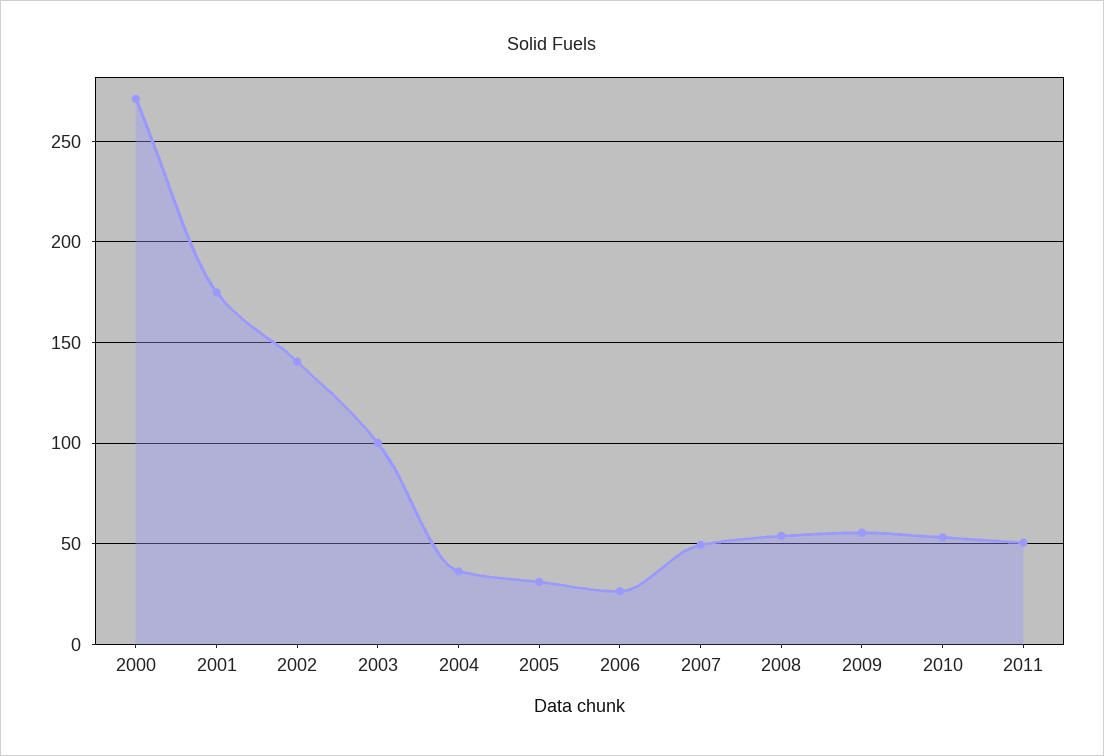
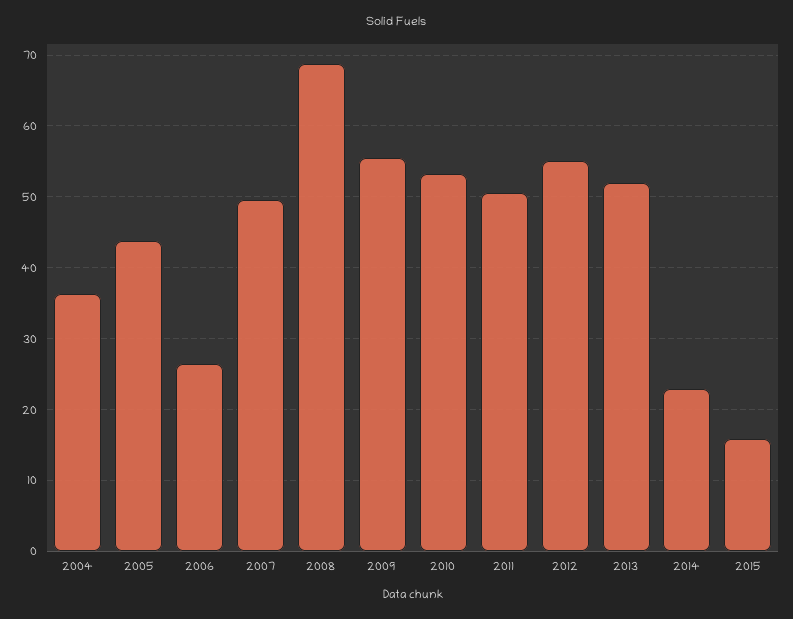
2000: 270 -> none
2001: 175 -> none
2002: 140 -> none
2003: 100 -> none
2005: 30 -> 44
2008: 55 -> 69
2012: none -> 55
2013: none -> 52
2014: none -> 23
2015: none -> 16

